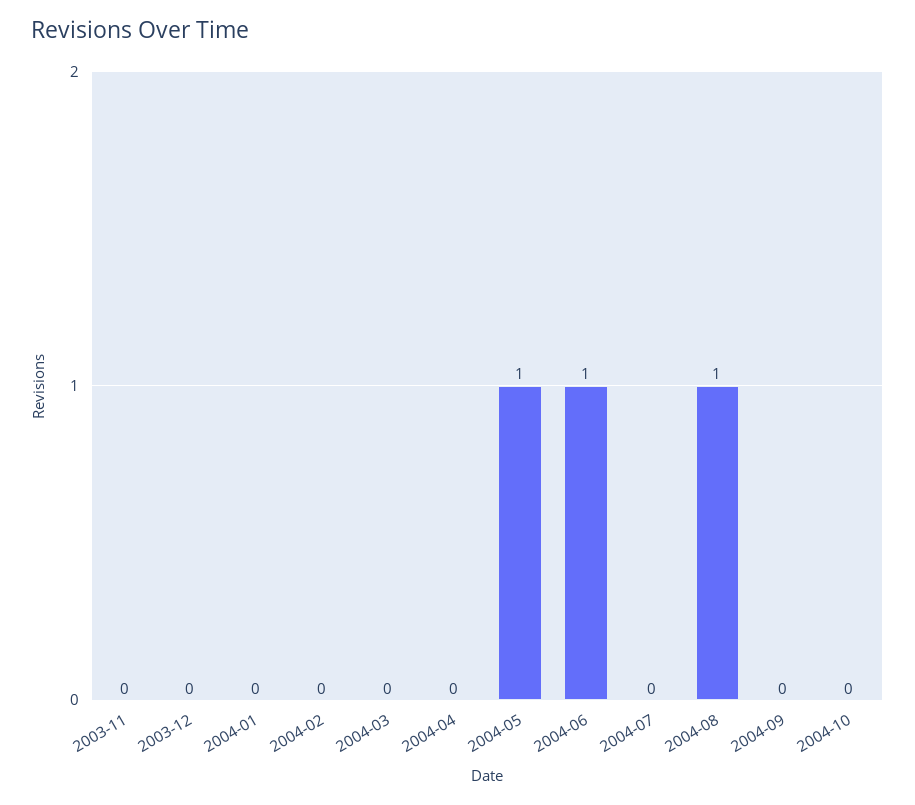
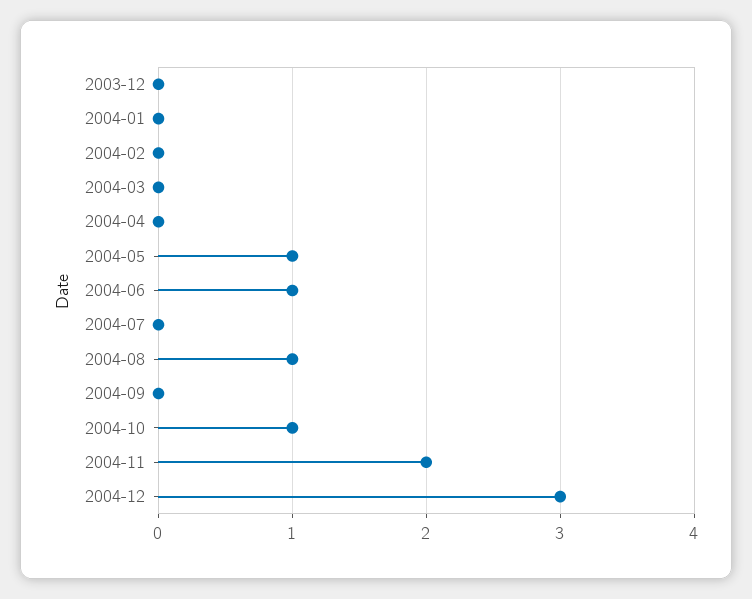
2003-11: 0 -> none
2004-10: 0 -> 1
2004-11: none -> 2
2004-12: none -> 3

